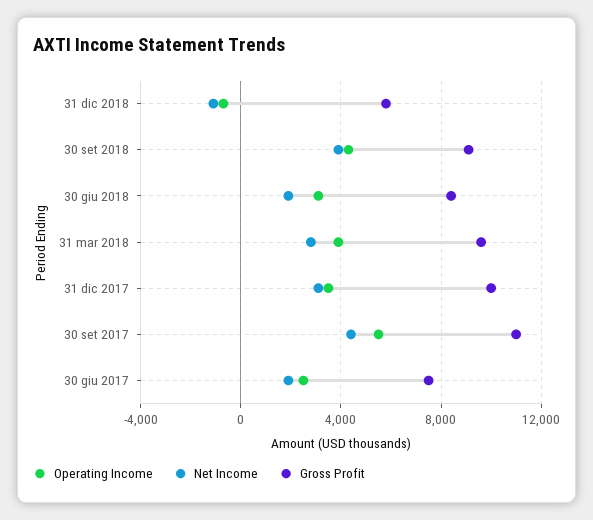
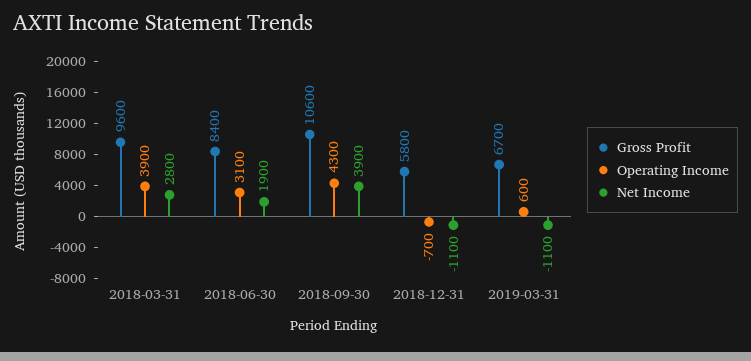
Gross Profit, 30 set 2018: 9000 -> 10600
Operating Income, 31 dic 2017: 3500 -> none
Net Income, 31 dic 2017: 3000 -> none
Gross Profit, 31 dic 2017: 10000 -> none
Operating Income, 30 set 2017: 5500 -> none
Net Income, 30 set 2017: 4500 -> none
Gross Profit, 30 set 2017: 11000 -> none
Operating Income, 30 giu 2017: 2500 -> none
Net Income, 30 giu 2017: 2000 -> none
Gross Profit, 30 giu 2017: 7500 -> none
Gross Profit, 2019-03-31: none -> 6700
Operating Income, 2019-03-31: none -> 600
Net Income, 2019-03-31: none -> -1100

